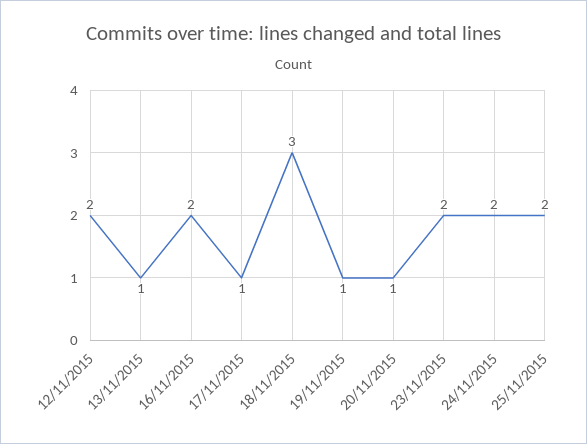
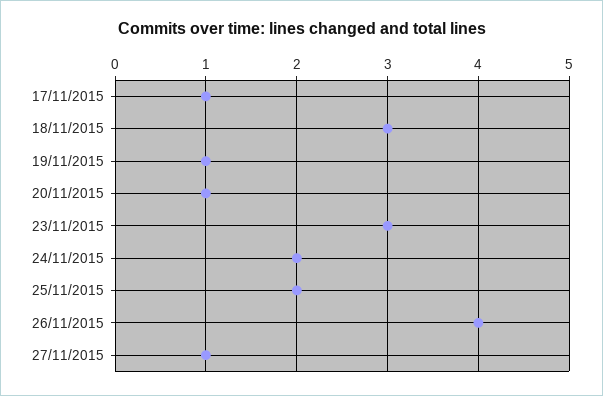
12/11/2015: 2 -> none
13/11/2015: 1 -> none
16/11/2015: 2 -> none
23/11/2015: 2 -> 3
26/11/2015: none -> 4
27/11/2015: none -> 1

